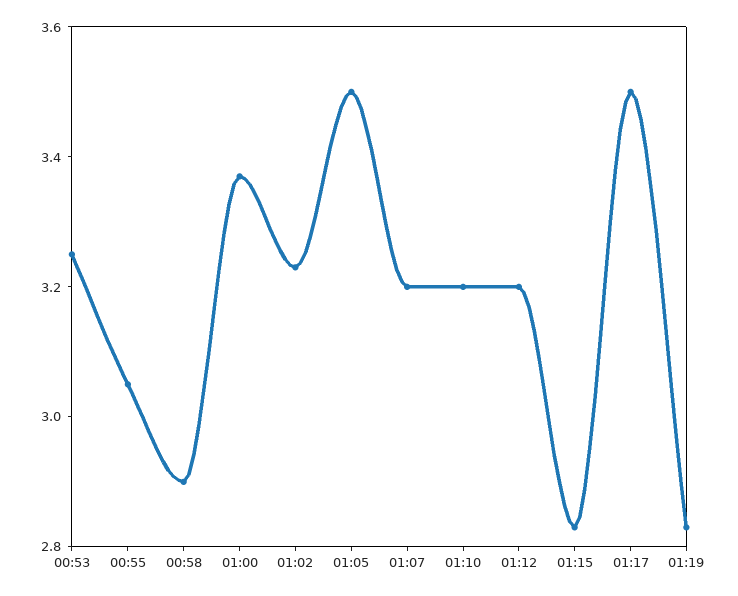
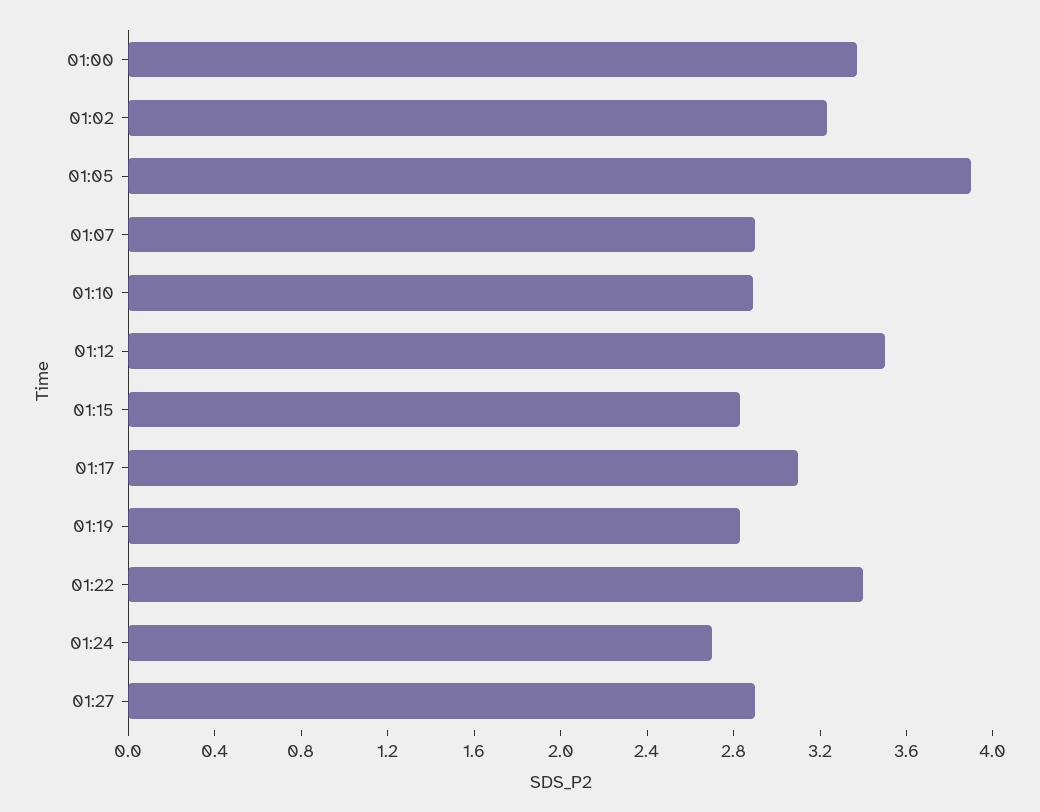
00:53: 3.25 -> none
00:55: 3.05 -> none
00:58: 2.9 -> none
01:05: 3.5 -> 3.9
01:07: 3.2 -> 2.9
01:10: 3.2 -> 2.9
01:12: 3.2 -> 3.5
01:17: 3.5 -> 3.1
01:22: none -> 3.4
01:24: none -> 2.7
01:27: none -> 2.9

